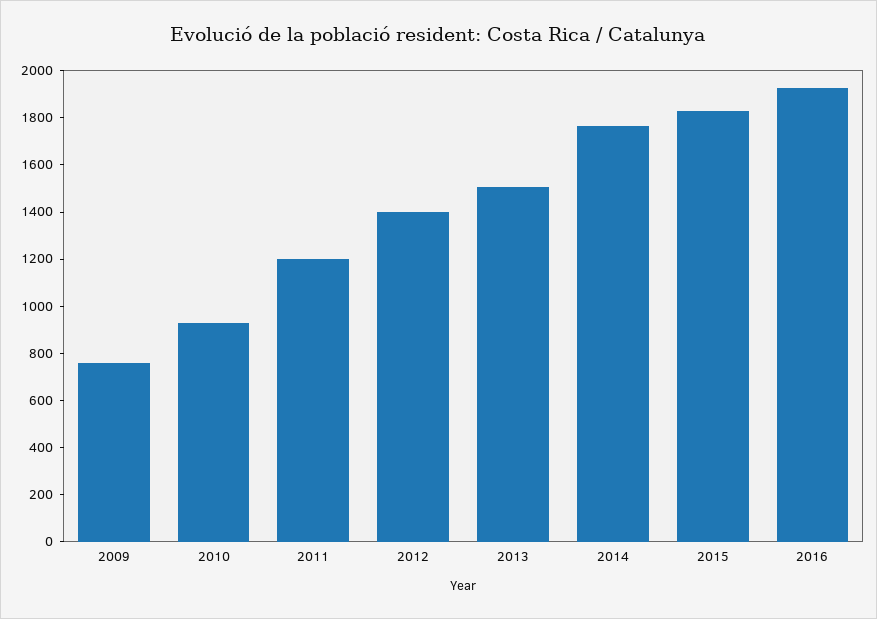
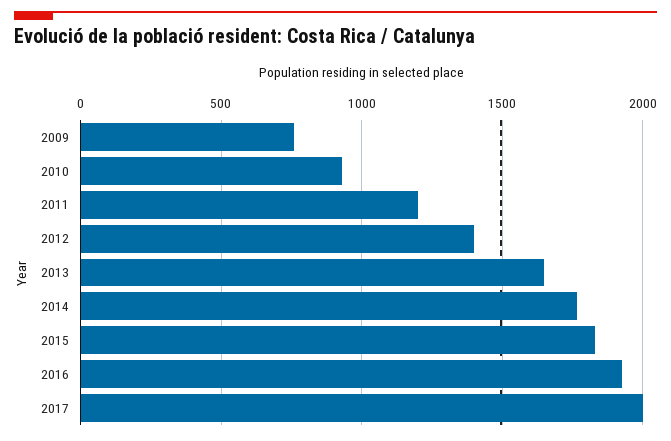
2013: 1500 -> 1650
2017: none -> 2000

